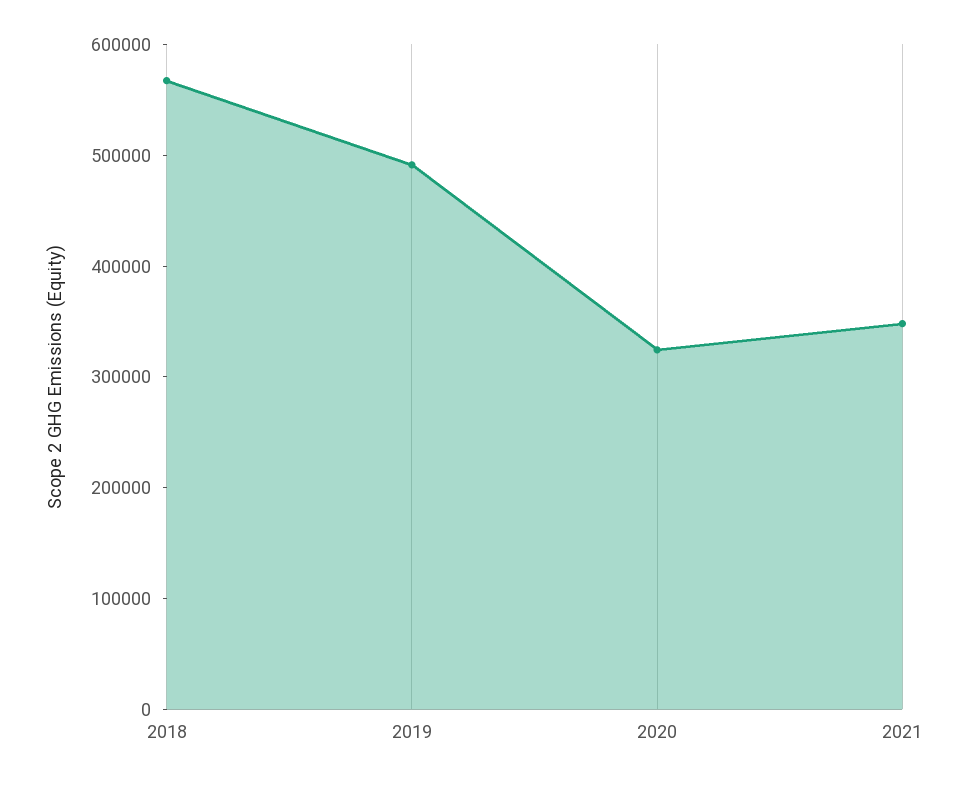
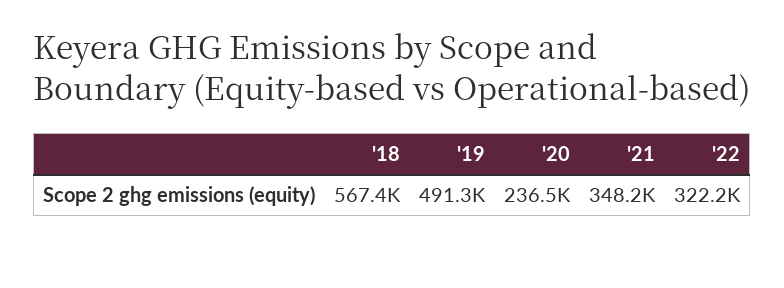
2020: 320000 -> 236500
'22: none -> 322200

